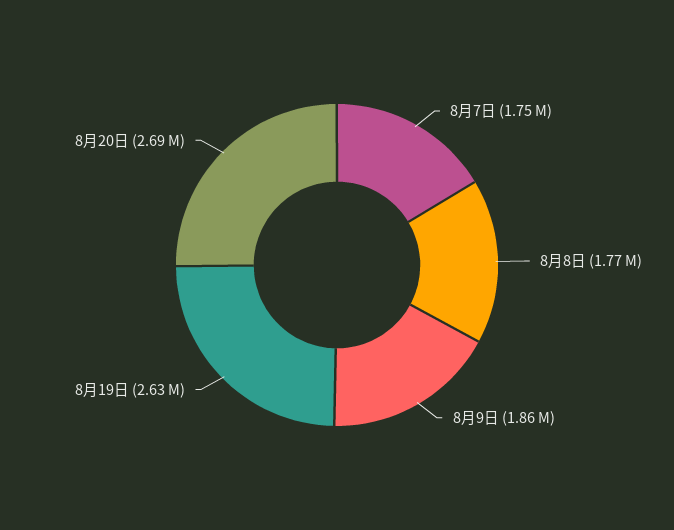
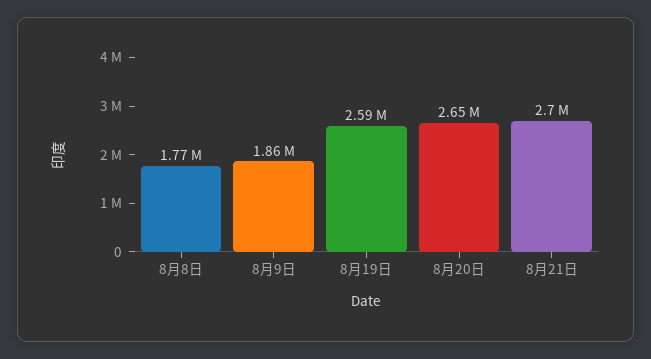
8月7日: 1750000 -> none
8月19日: 2630000 -> 2590000
8月20日: 2690000 -> 2650000
8月21日: none -> 2700000

